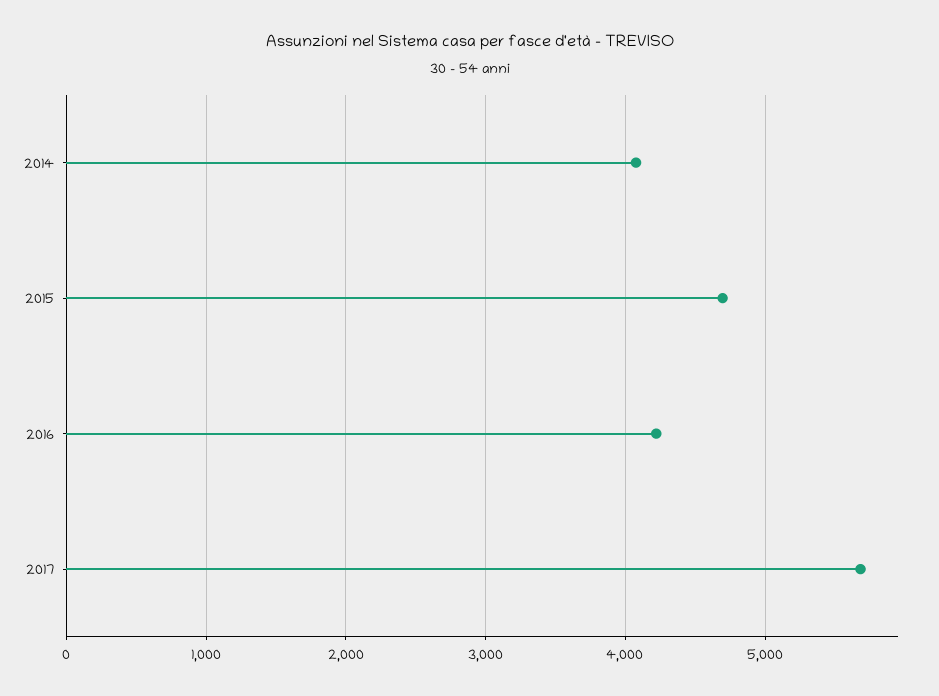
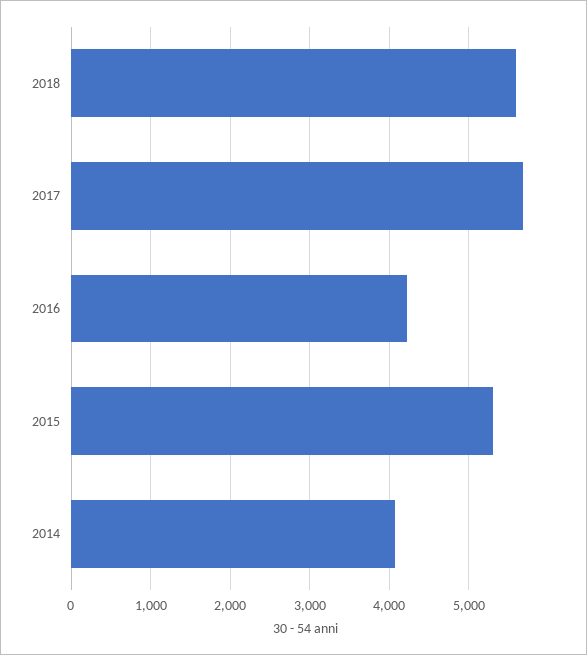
2015: 4700 -> 5300
2018: none -> 5600

